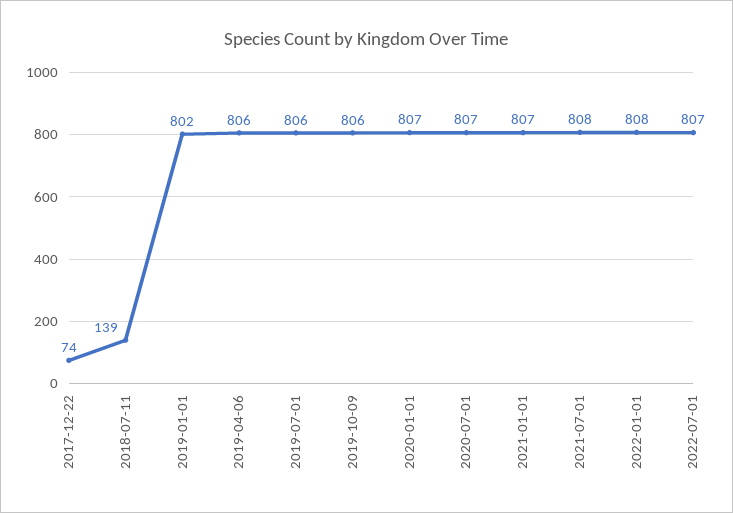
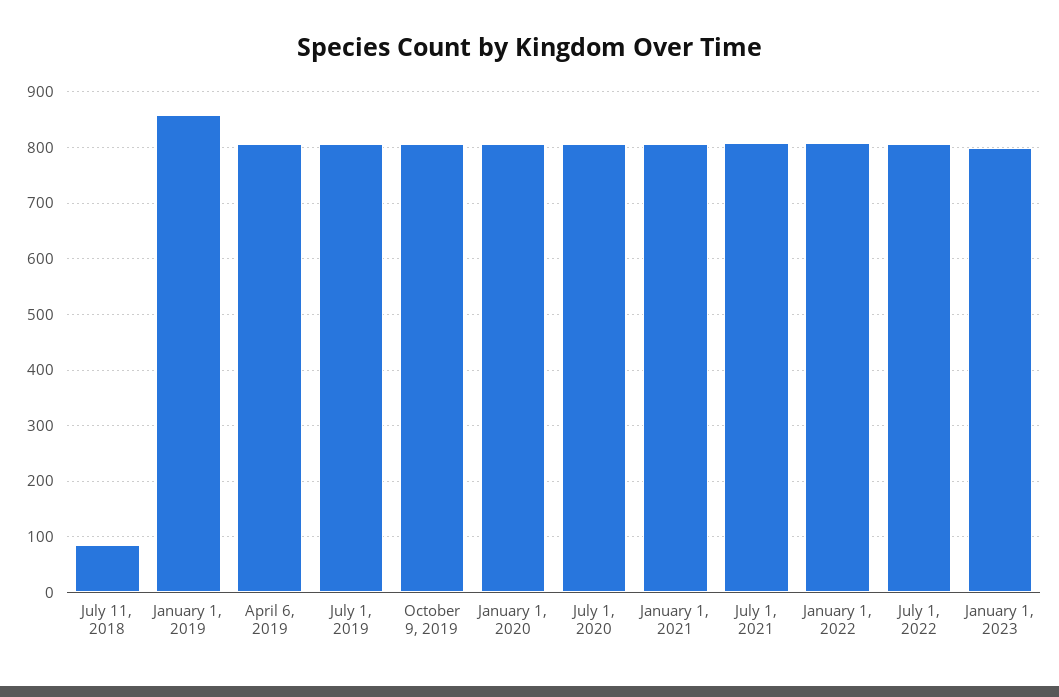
2017-12-22: 74 -> none
2018-07-11: 139 -> 80
2019-01-01: 802 -> 860
January 1, 2023: none -> 800

